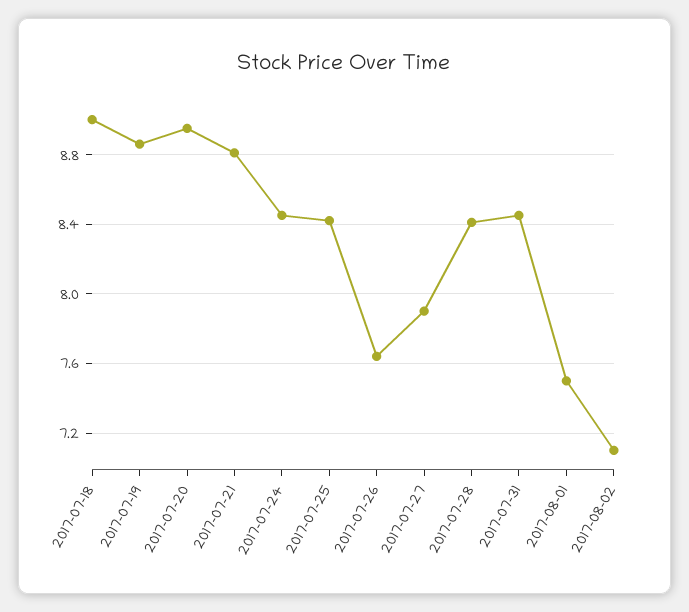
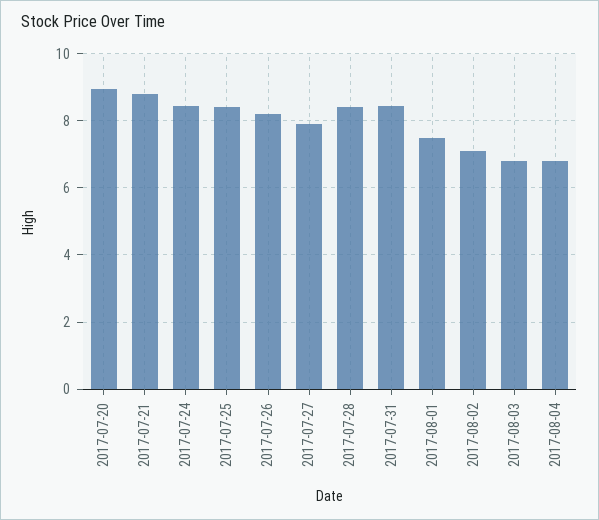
2017-07-18: 9 -> none
2017-07-19: 8.85 -> none
2017-07-26: 7.65 -> 8.2
2017-08-03: none -> 6.8
2017-08-04: none -> 6.8

